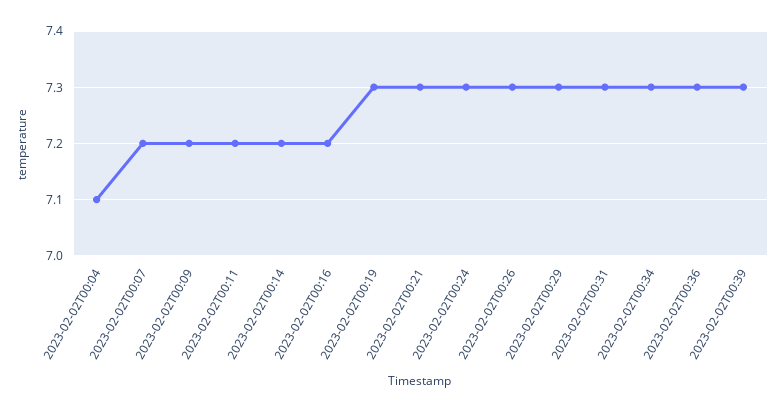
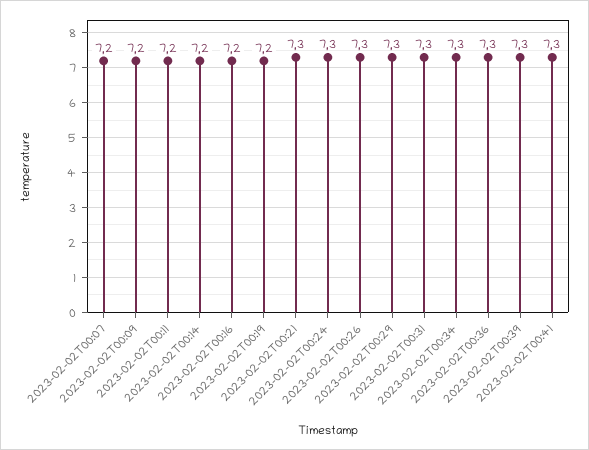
2023-02-02T00:04: 7.1 -> none
2023-02-02T00:19: 7.3 -> 7.2
2023-02-02T00:41: none -> 7.3

